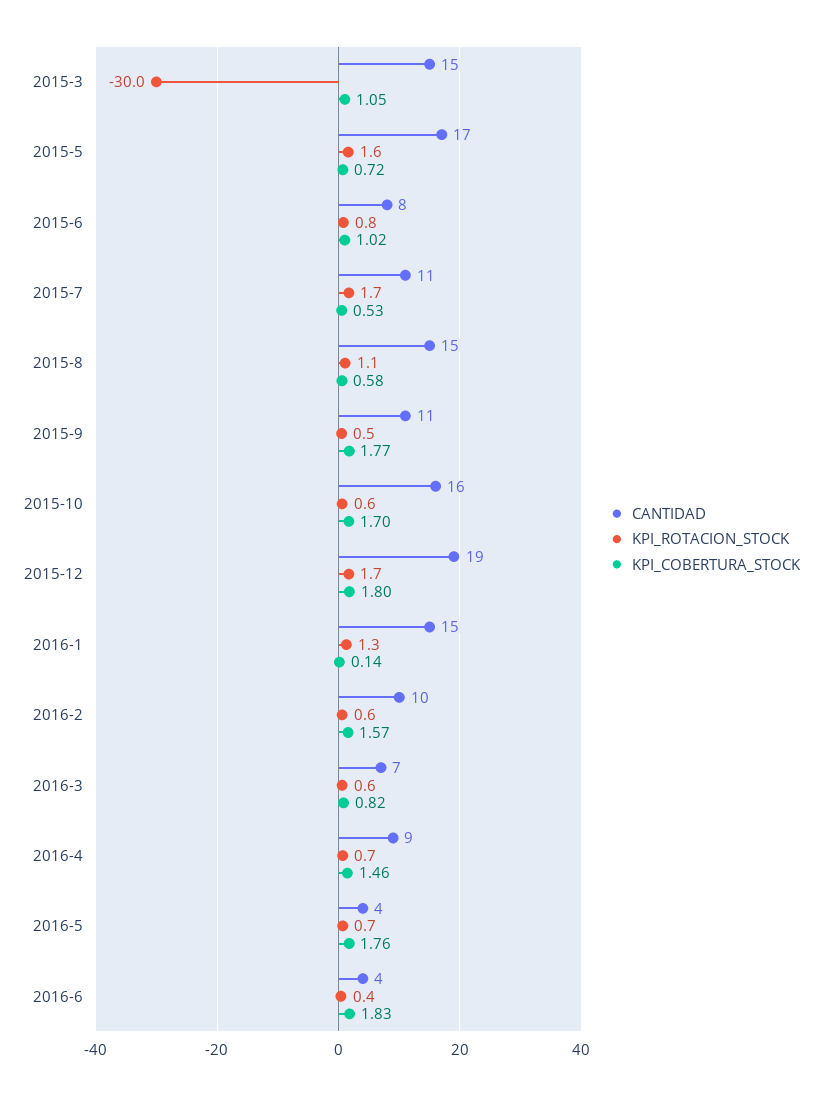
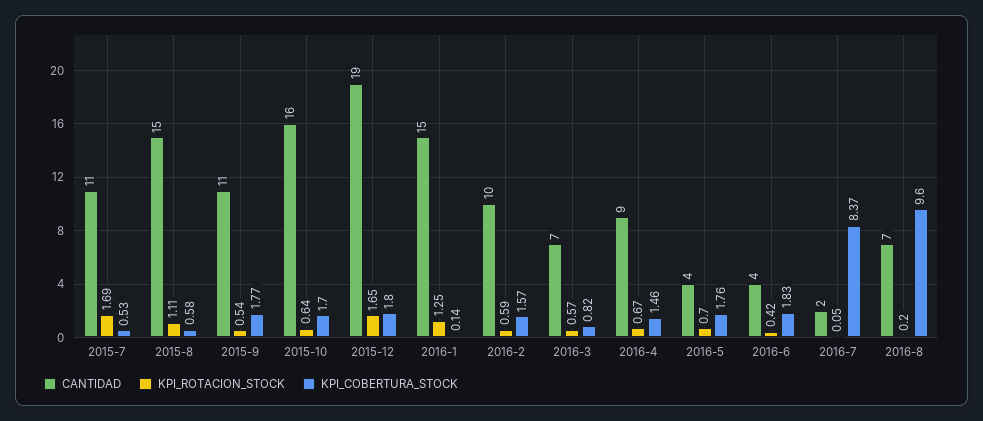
CANTIDAD, 2015-3: 15 -> none
KPI_ROTACION_STOCK, 2015-3: -30 -> none
KPI_COBERTURA_STOCK, 2015-3: 1.05 -> none
CANTIDAD, 2015-5: 17 -> none
KPI_ROTACION_STOCK, 2015-5: 1.6 -> none
KPI_COBERTURA_STOCK, 2015-5: 0.72 -> none
CANTIDAD, 2015-6: 8 -> none
KPI_ROTACION_STOCK, 2015-6: 0.8 -> none
KPI_COBERTURA_STOCK, 2015-6: 1.02 -> none
CANTIDAD, 2016-7: none -> 2
KPI_ROTACION_STOCK, 2016-7: none -> 0.05
KPI_COBERTURA_STOCK, 2016-7: none -> 8.37
CANTIDAD, 2016-8: none -> 7
KPI_ROTACION_STOCK, 2016-8: none -> 0.2
KPI_COBERTURA_STOCK, 2016-8: none -> 9.6

